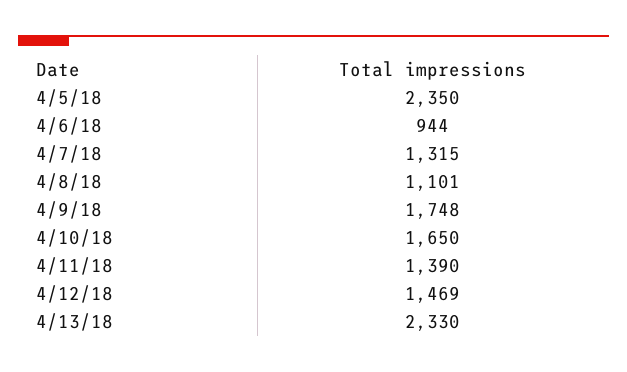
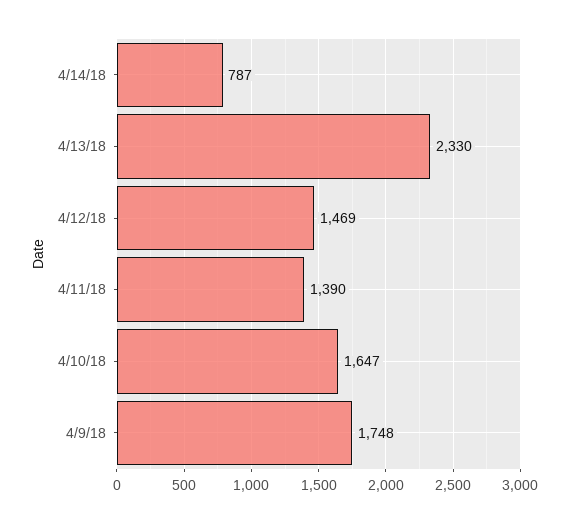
4/5/18: 2350 -> none
4/6/18: 944 -> none
4/7/18: 1315 -> none
4/8/18: 1101 -> none
4/10/18: 1650 -> 1647
4/14/18: none -> 787

